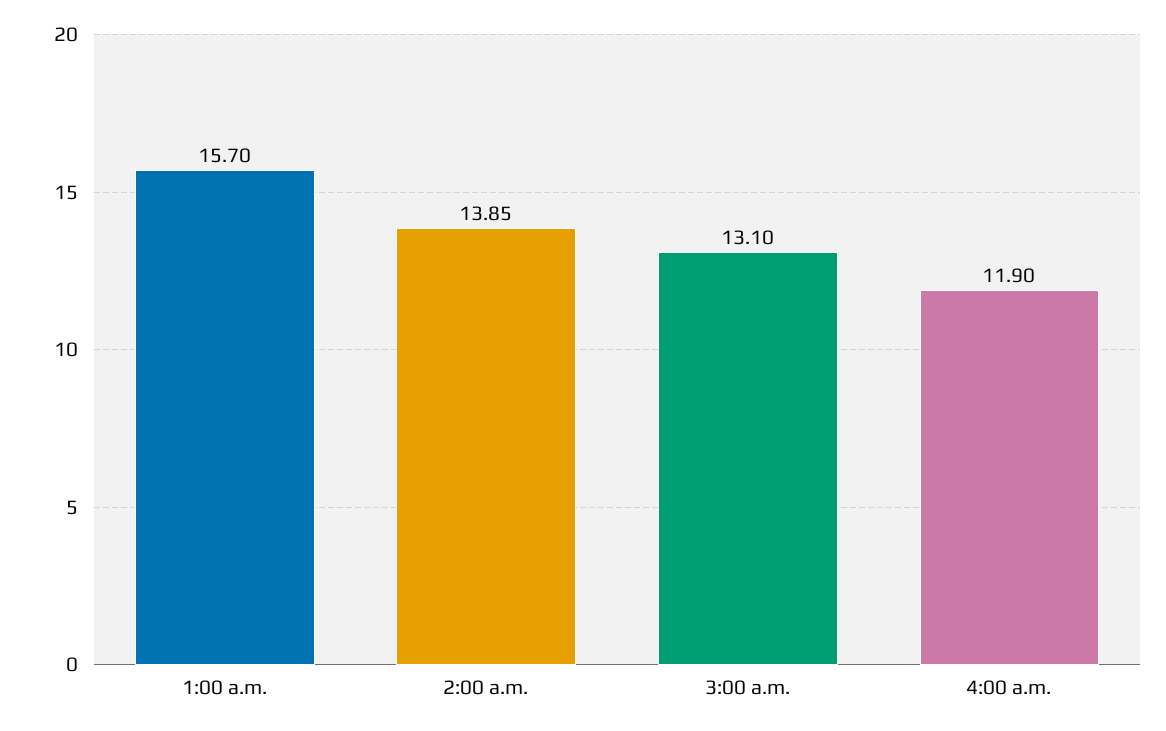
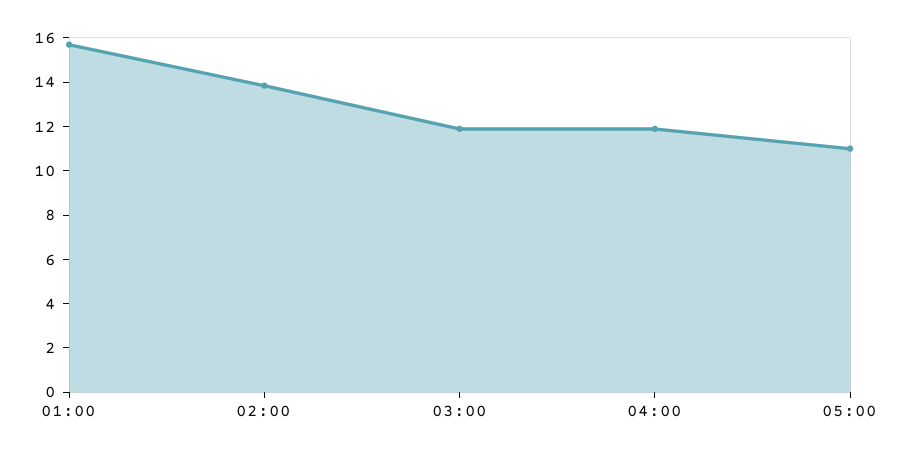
3:00 a.m.: 13.1 -> 12
05:00: none -> 11

